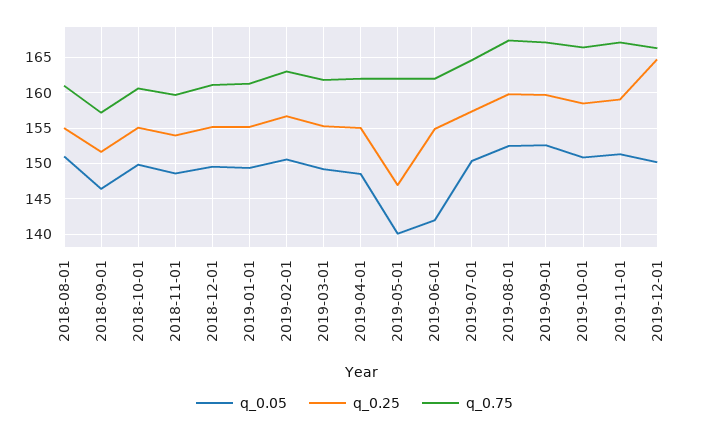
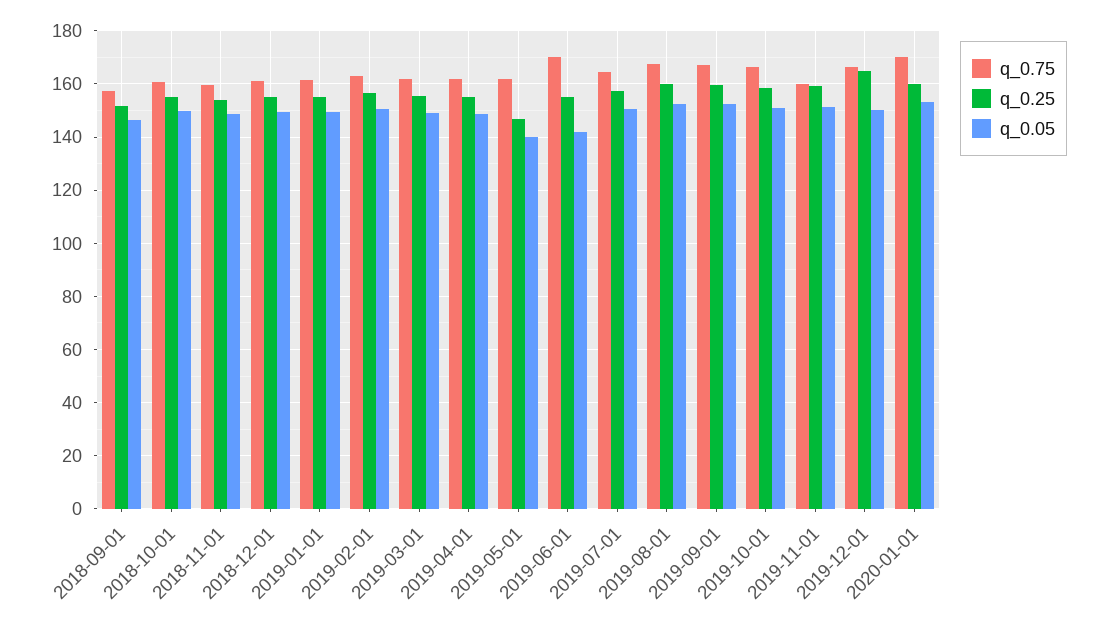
q_0.05, 2018-08-01: 151 -> none
q_0.25, 2018-08-01: 155 -> none
q_0.75, 2018-08-01: 161 -> none
q_0.75, 2019-06-01: 162 -> 170
q_0.75, 2019-11-01: 167 -> 160
q_0.75, 2020-01-01: none -> 170
q_0.25, 2020-01-01: none -> 160
q_0.05, 2020-01-01: none -> 152.5

